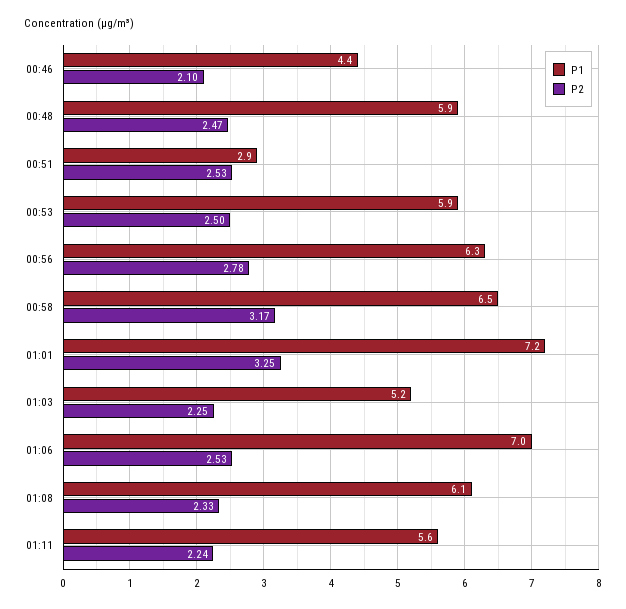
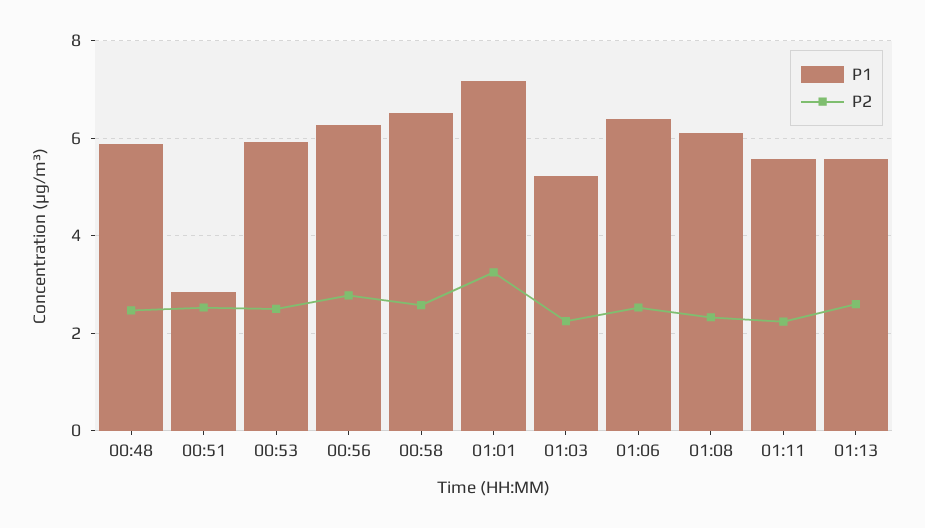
P1, 00:46: 4.4 -> none
P2, 00:46: 2.1 -> none
P2, 00:58: 3.17 -> 2.6
P1, 01:06: 7 -> 6.4
P1, 01:13: none -> 5.6
P2, 01:13: none -> 2.6

